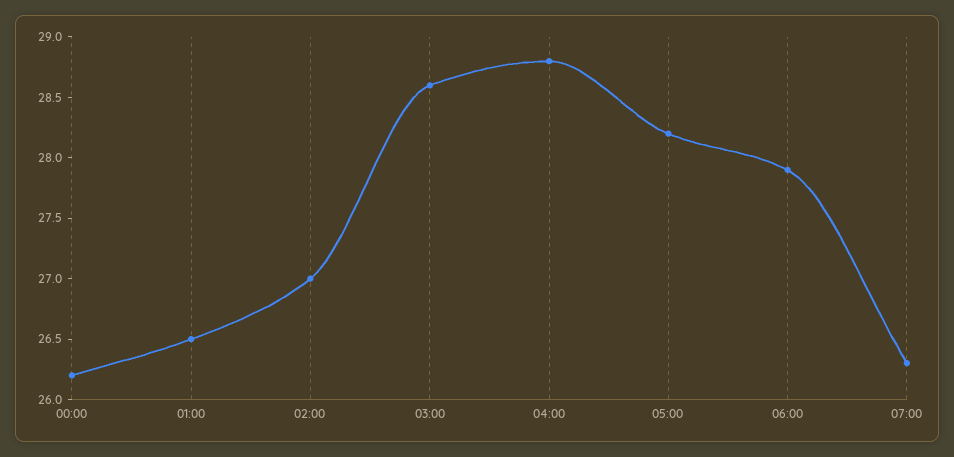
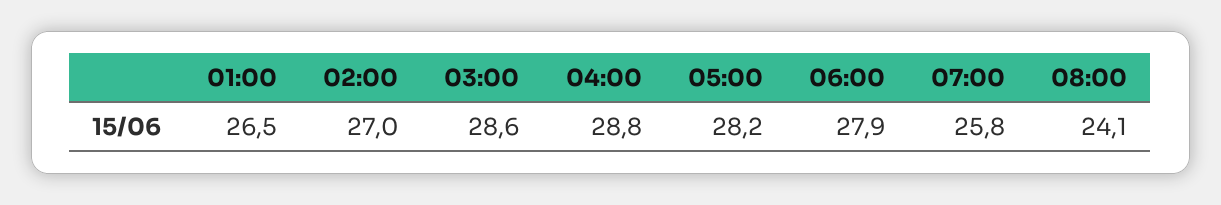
00:00: 26.2 -> none
07:00: 26.3 -> 25.8
08:00: none -> 24.1

